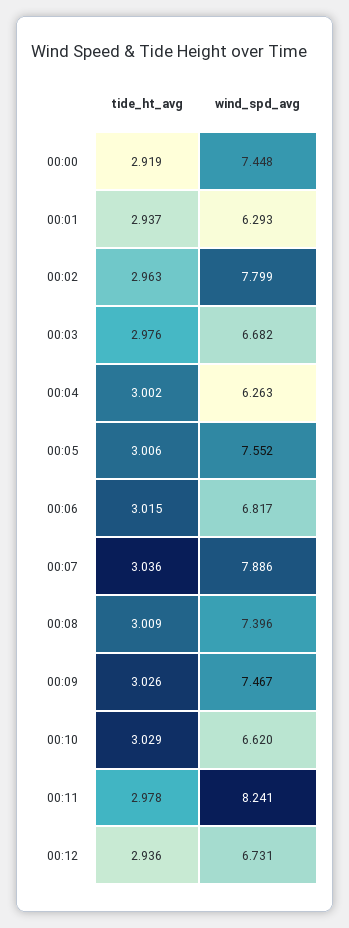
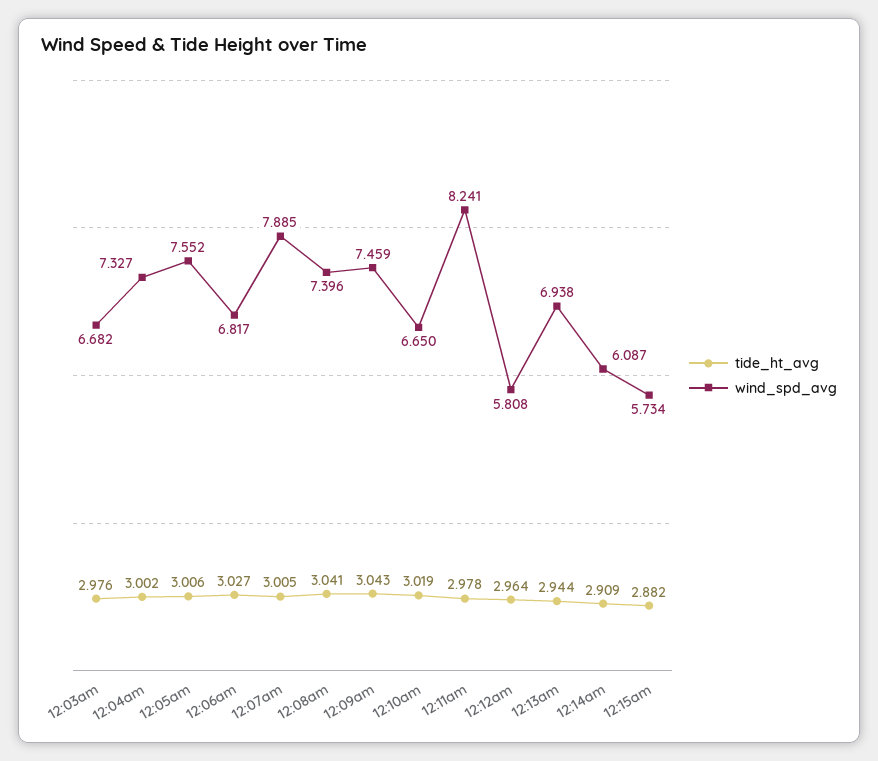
tide_ht_avg, 00:00: 2.919 -> none
wind_spd_avg, 00:00: 7.448 -> none
tide_ht_avg, 00:01: 2.937 -> none
wind_spd_avg, 00:01: 6.293 -> none
tide_ht_avg, 00:02: 2.963 -> none
wind_spd_avg, 00:02: 7.799 -> none
wind_spd_avg, 00:04: 6.263 -> 7.327
tide_ht_avg, 00:06: 3.015 -> 3.027
tide_ht_avg, 00:07: 3.036 -> 3.005
wind_spd_avg, 00:07: 7.886 -> 7.885
tide_ht_avg, 00:08: 3.009 -> 3.041
tide_ht_avg, 00:09: 3.026 -> 3.043
wind_spd_avg, 00:09: 7.467 -> 7.459
tide_ht_avg, 00:10: 3.029 -> 3.019
wind_spd_avg, 00:10: 6.62 -> 6.65
tide_ht_avg, 00:12: 2.936 -> 2.964
wind_spd_avg, 00:12: 6.731 -> 5.808
tide_ht_avg, 12:13am: none -> 2.944
wind_spd_avg, 12:13am: none -> 6.938
tide_ht_avg, 12:14am: none -> 2.909
wind_spd_avg, 12:14am: none -> 6.087
tide_ht_avg, 12:15am: none -> 2.882
wind_spd_avg, 12:15am: none -> 5.734

